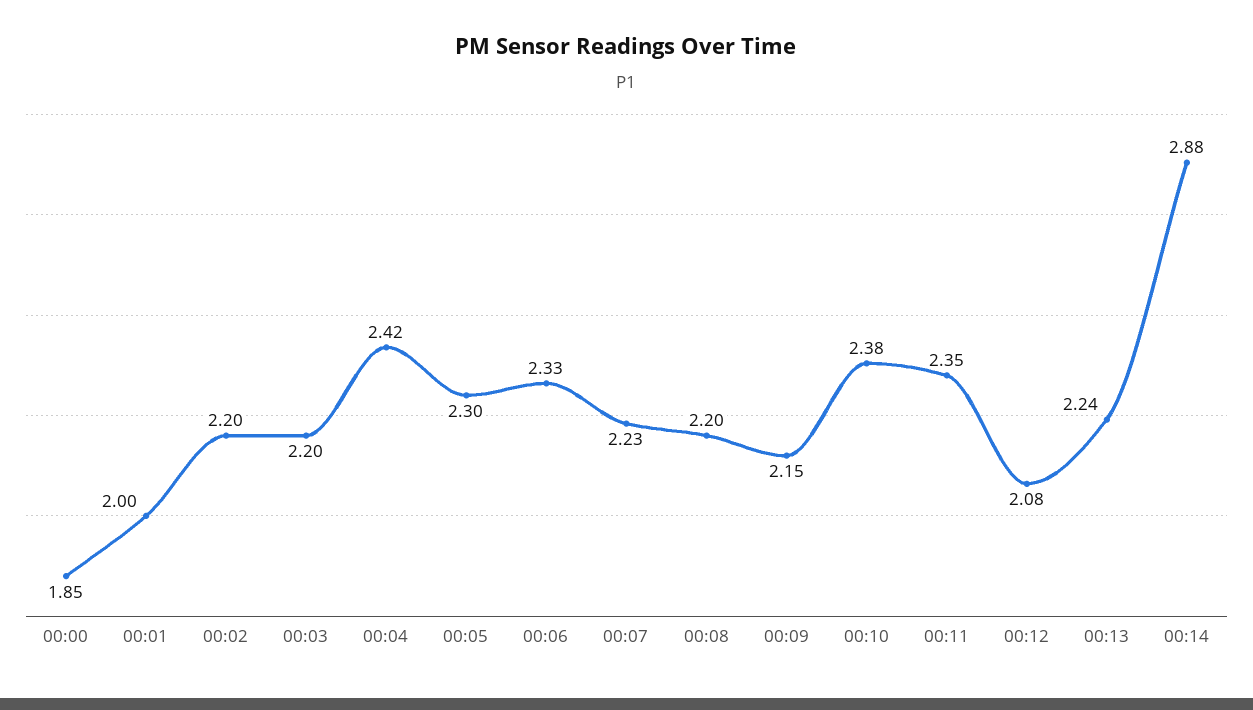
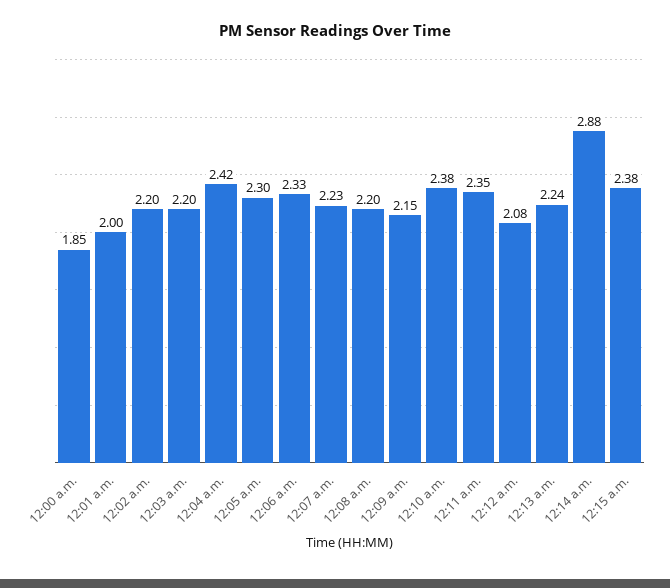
12:15 a.m.: none -> 2.38

